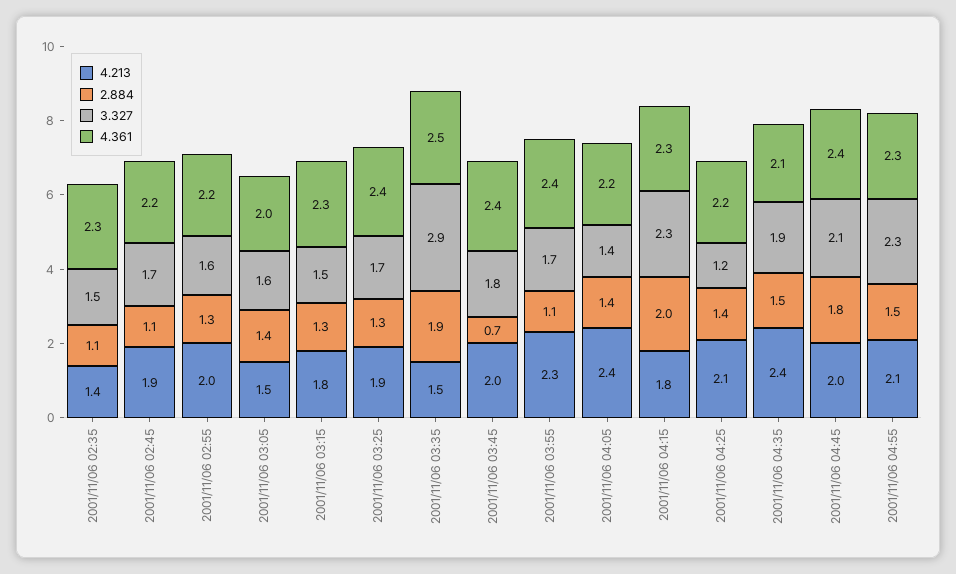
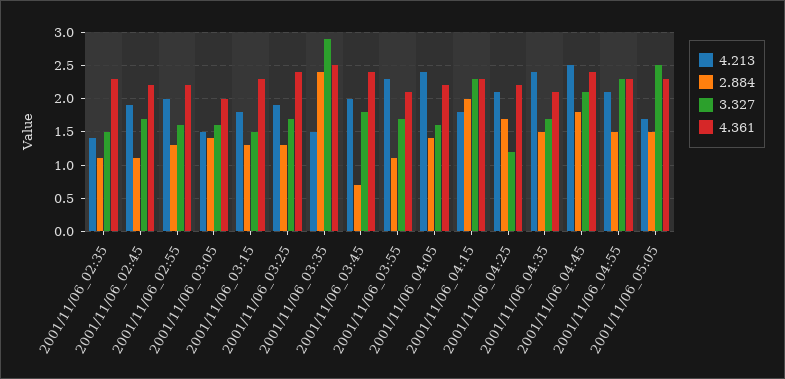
2.884, 2001/11/06 03:35: 1.9 -> 2.4
4.361, 2001/11/06 03:55: 2.4 -> 2.1
3.327, 2001/11/06 04:05: 1.4 -> 1.6
2.884, 2001/11/06 04:25: 1.4 -> 1.7
3.327, 2001/11/06 04:35: 1.9 -> 1.7
4.213, 2001/11/06 04:45: 2 -> 2.5
4.213, 2001/11/06_05:05: none -> 1.7
2.884, 2001/11/06_05:05: none -> 1.5
3.327, 2001/11/06_05:05: none -> 2.5
4.361, 2001/11/06_05:05: none -> 2.3

